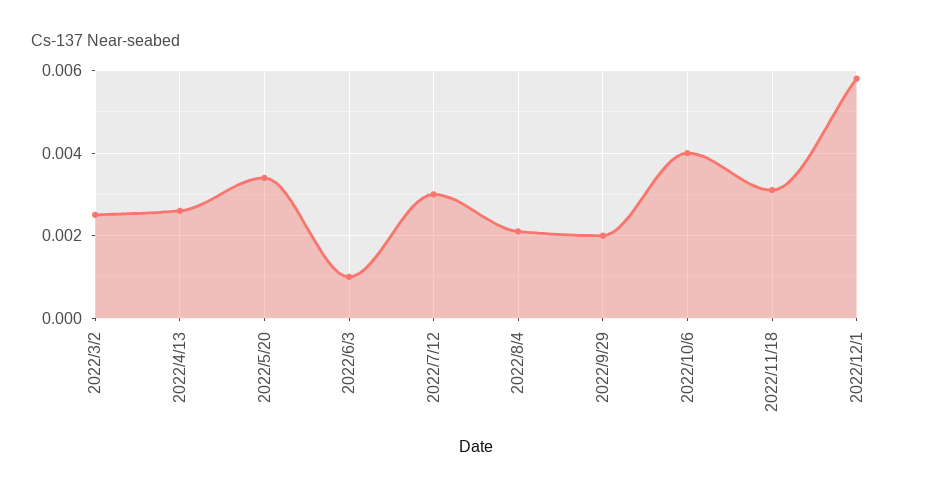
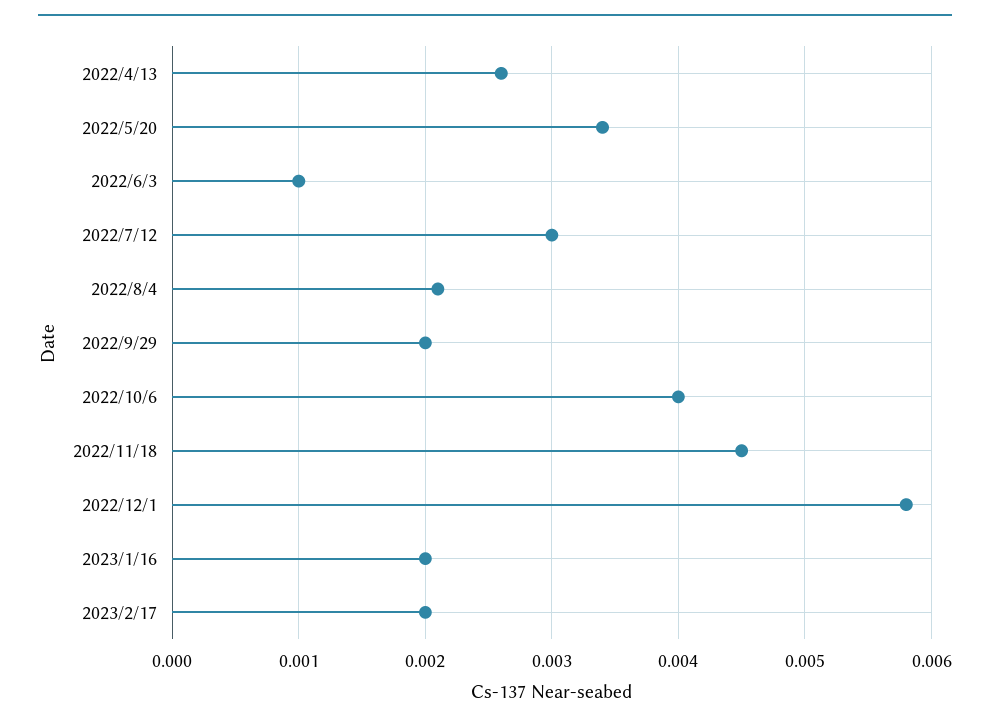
2022/3/2: 0.0025 -> none
2022/11/18: 0.003 -> 0.0045
2023/1/16: none -> 0.002
2023/2/17: none -> 0.002

